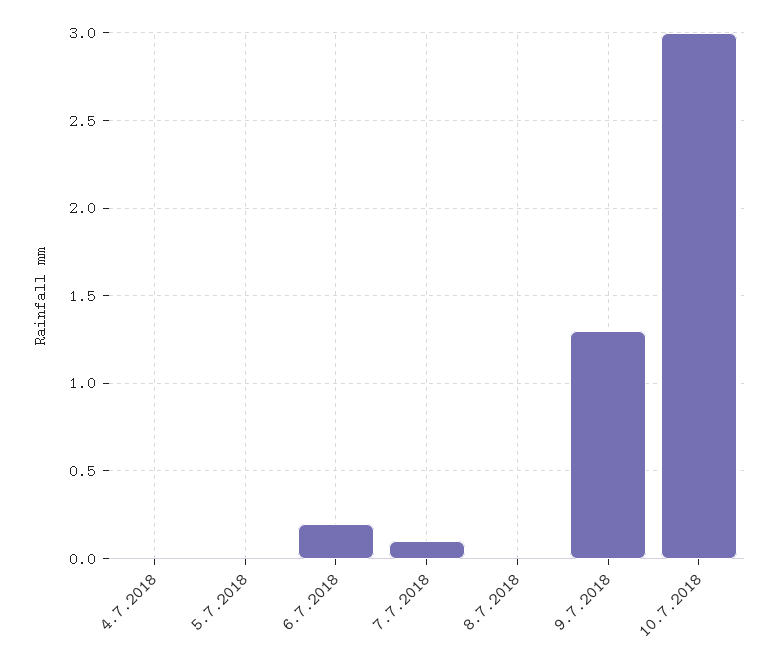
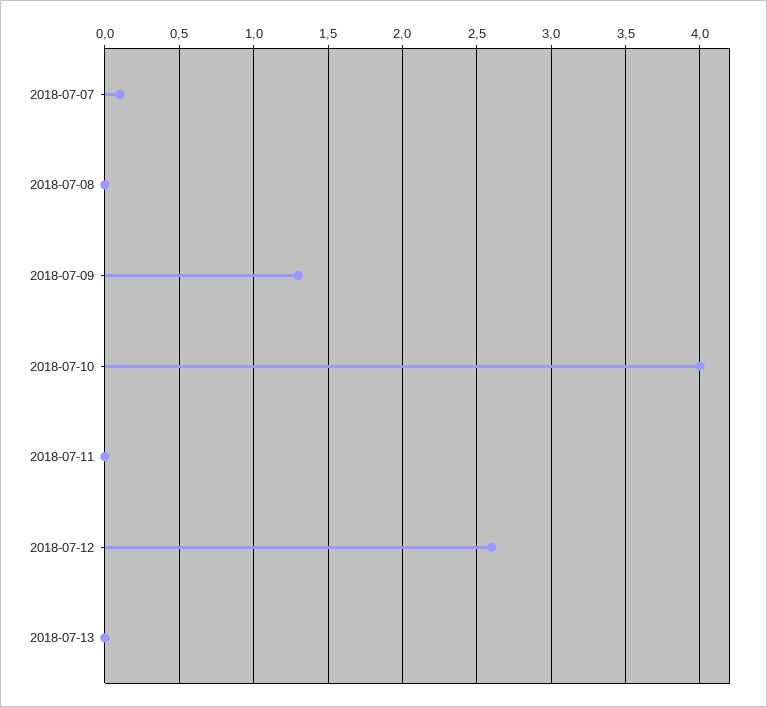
4.7.2018: 0 -> none
5.7.2018: 0 -> none
6.7.2018: 0.2 -> none
10.7.2018: 3 -> 4
2018-07-11: none -> 0
2018-07-12: none -> 2.6
2018-07-13: none -> 0

